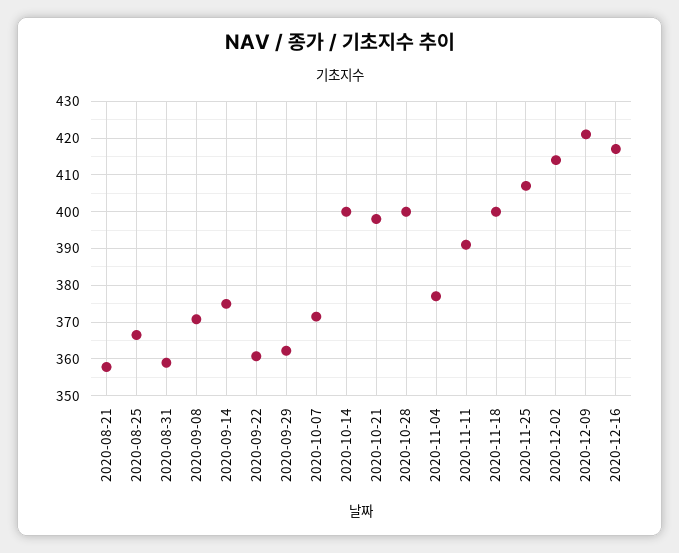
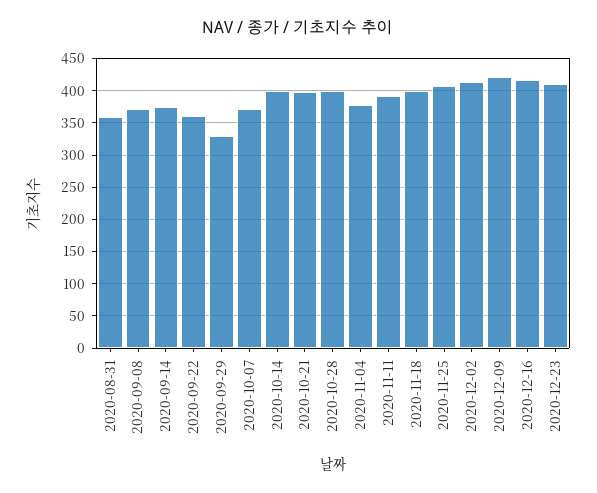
2020-08-21: 358 -> none
2020-08-25: 366 -> none
2020-09-29: 362 -> 330
2020-12-23: none -> 410

